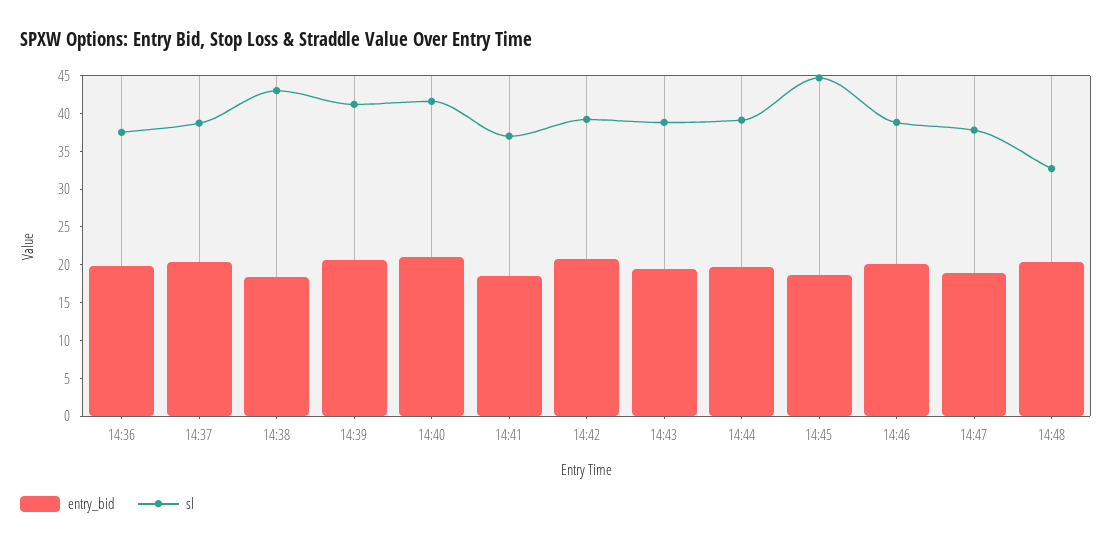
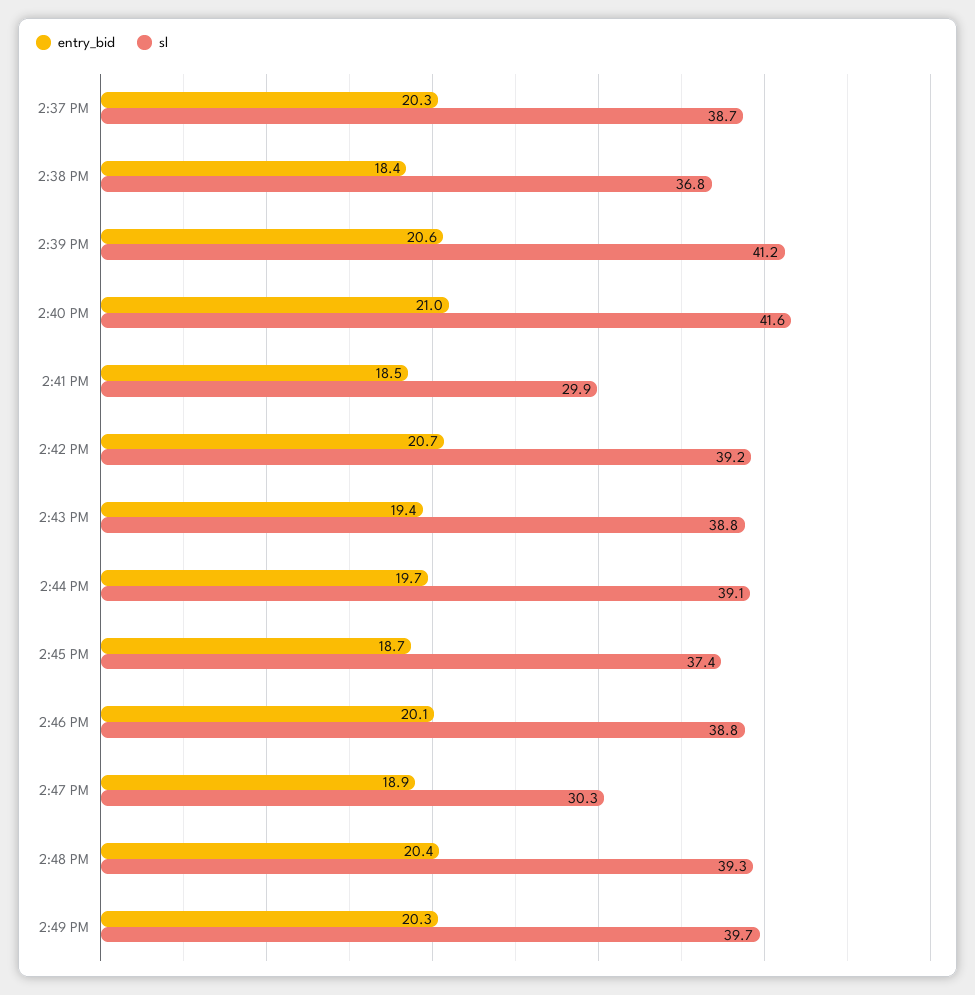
entry_bid, 14:36: 20 -> none
sl, 14:36: 37.5 -> none
sl, 14:38: 42.5 -> 36.8
sl, 14:41: 37.5 -> 29.9
sl, 14:45: 45 -> 37.4
sl, 14:47: 37.5 -> 30.3
sl, 14:48: 32.5 -> 39.3
entry_bid, 2:49 PM: none -> 20.3
sl, 2:49 PM: none -> 39.7

